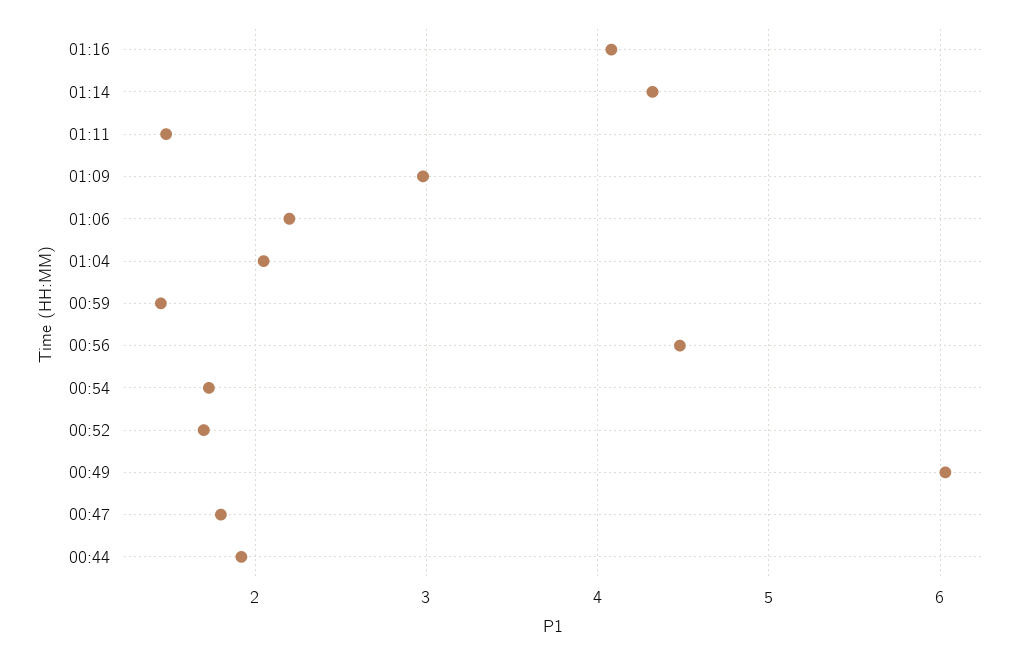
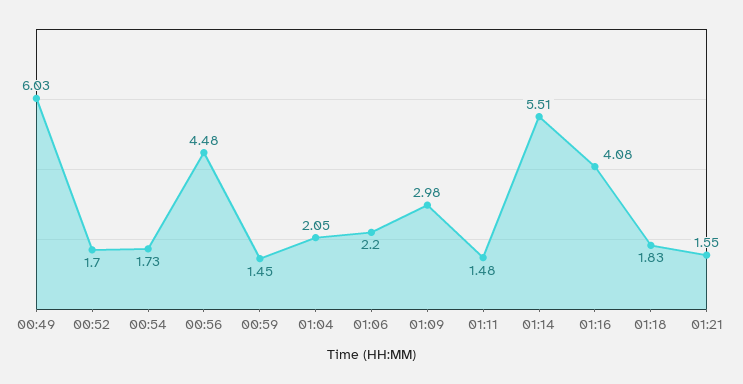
01:14: 4.3 -> 5.51
00:47: 1.8 -> none
00:44: 1.9 -> none
01:18: none -> 1.83
01:21: none -> 1.55

